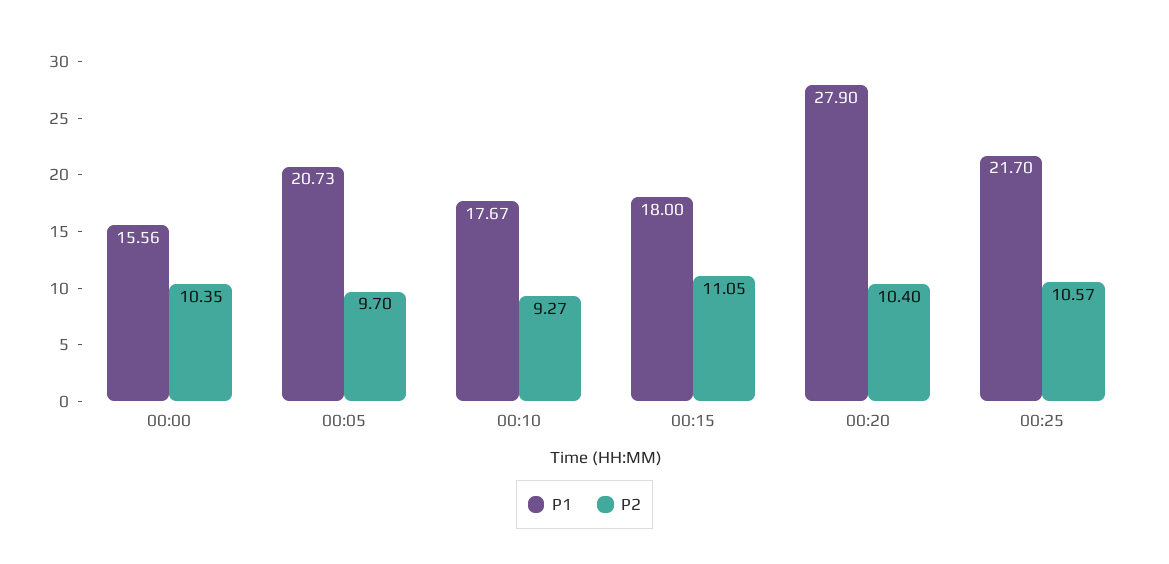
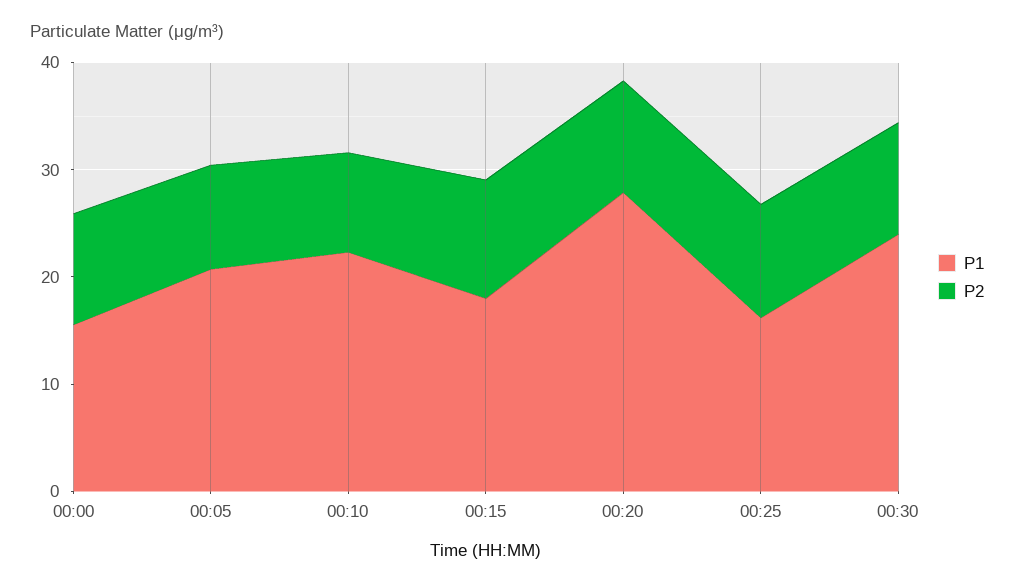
P1, 00:10: 17.67 -> 22
P1, 00:25: 21.7 -> 16
P1, 00:30: none -> 24
P2, 00:30: none -> 10

